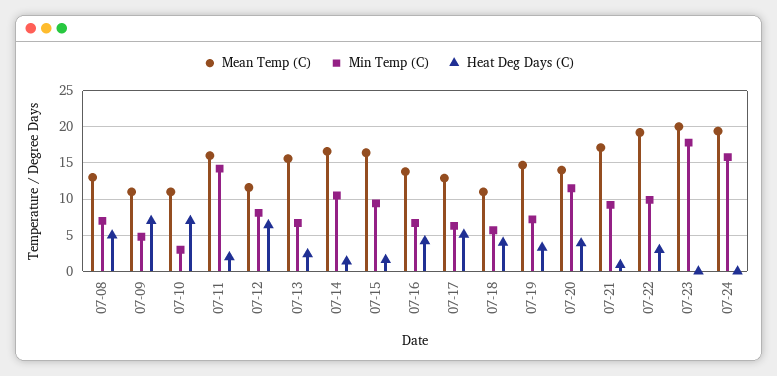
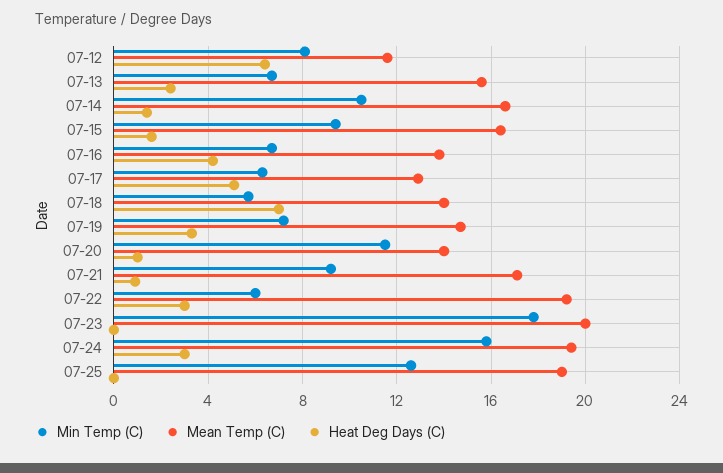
Mean Temp (C), 07-08: 13 -> none
Min Temp (C), 07-08: 7 -> none
Heat Deg Days (C), 07-08: 5 -> none
Mean Temp (C), 07-09: 11 -> none
Min Temp (C), 07-09: 5 -> none
Heat Deg Days (C), 07-09: 7 -> none
Mean Temp (C), 07-10: 11 -> none
Min Temp (C), 07-10: 3 -> none
Heat Deg Days (C), 07-10: 7 -> none
Mean Temp (C), 07-11: 16 -> none
Min Temp (C), 07-11: 14 -> none
Heat Deg Days (C), 07-11: 2 -> none
Mean Temp (C), 07-18: 11 -> 14
Heat Deg Days (C), 07-18: 4 -> 7
Heat Deg Days (C), 07-20: 4 -> 1
Min Temp (C), 07-22: 10 -> 6
Heat Deg Days (C), 07-24: 0 -> 3
Min Temp (C), 07-25: none -> 12.5
Mean Temp (C), 07-25: none -> 19
Heat Deg Days (C), 07-25: none -> 0

